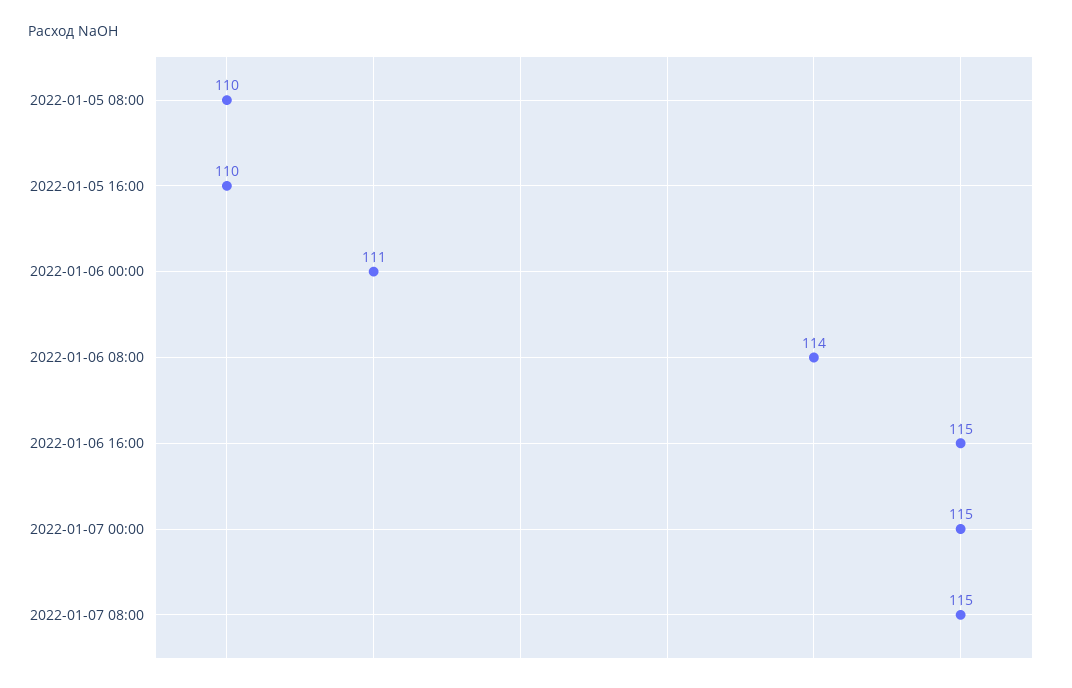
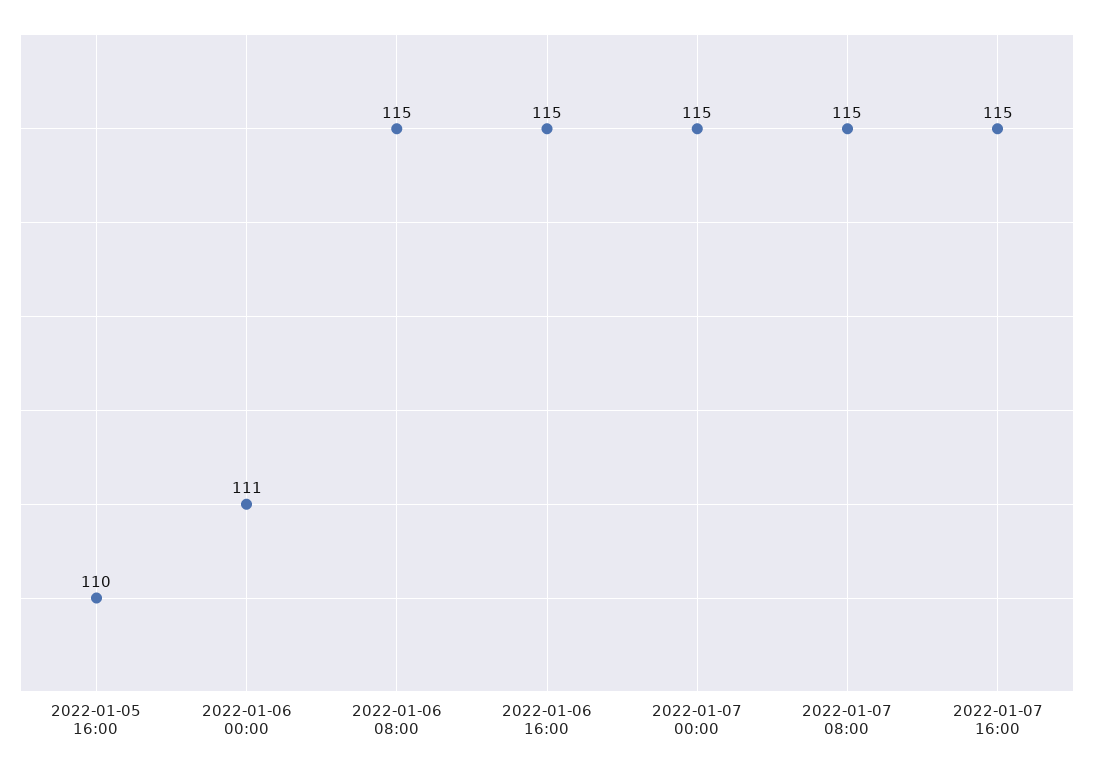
2022-01-05 08:00: 110 -> none
2022-01-06 08:00: 114 -> 115
2022-01-07 16:00: none -> 115

